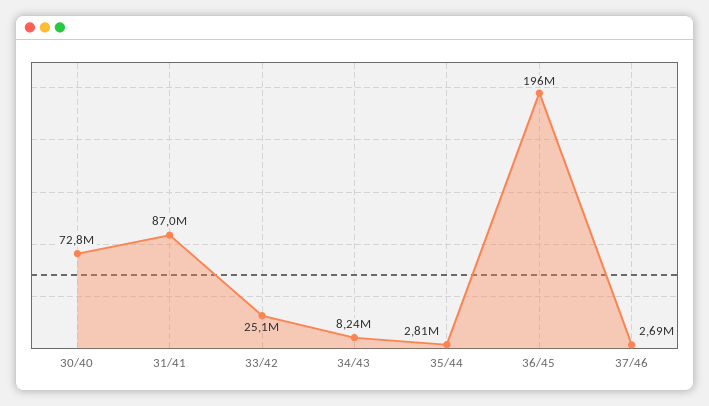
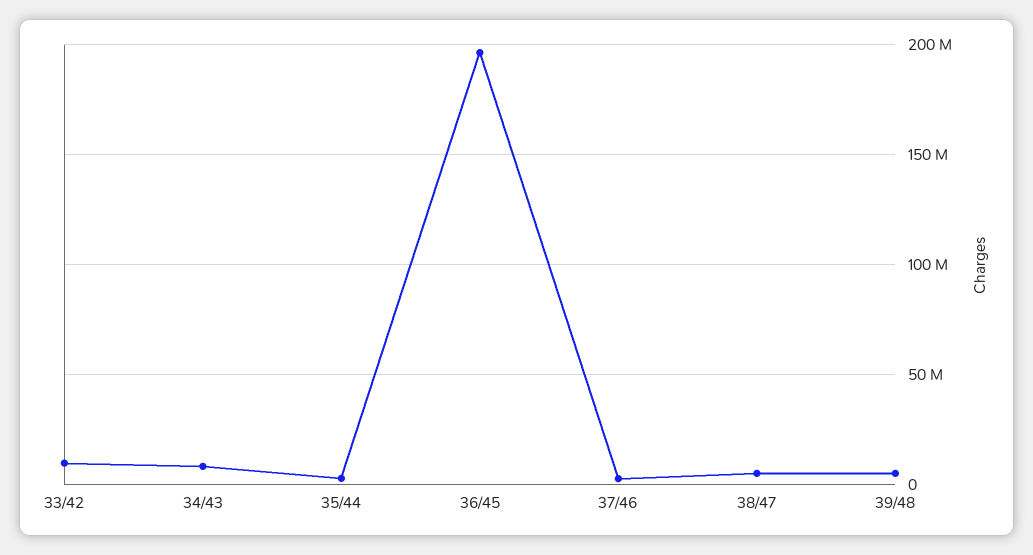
30/40: 72800000 -> none
31/41: 87000000 -> none
33/42: 25100000 -> 10000000
38/47: none -> 5000000
39/48: none -> 5000000

